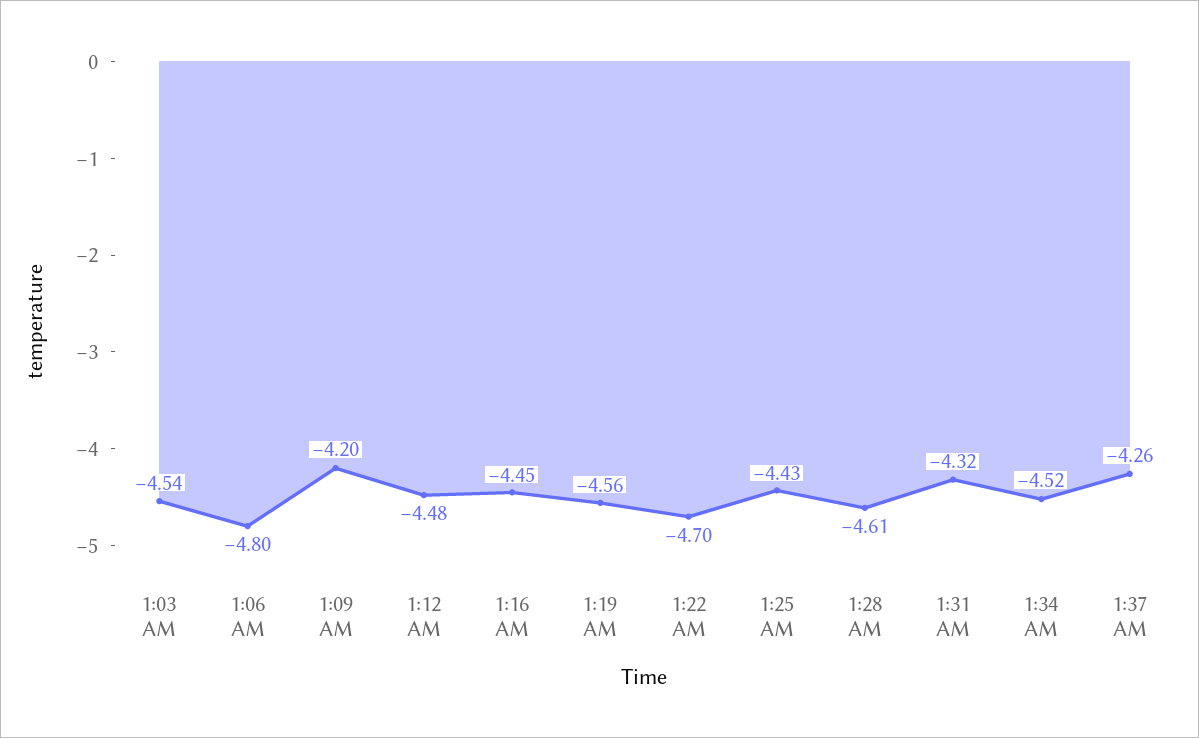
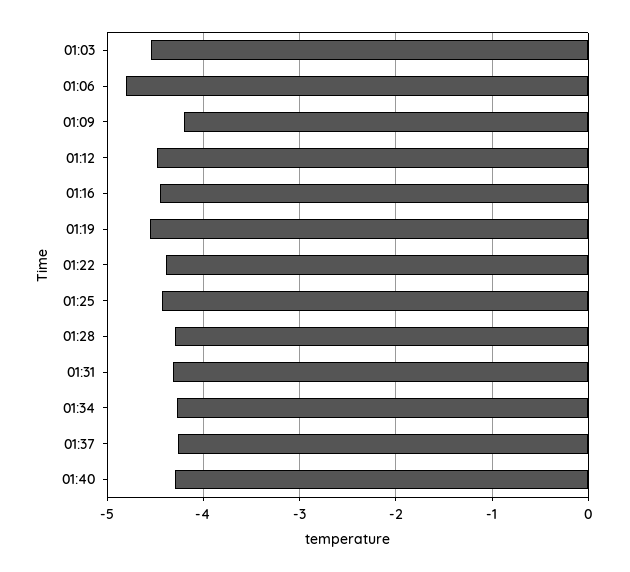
1:22 AM: -4.7 -> -4.4
1:28 AM: -4.61 -> -4.3
1:34 AM: -4.52 -> -4.3
01:40: none -> -4.3

